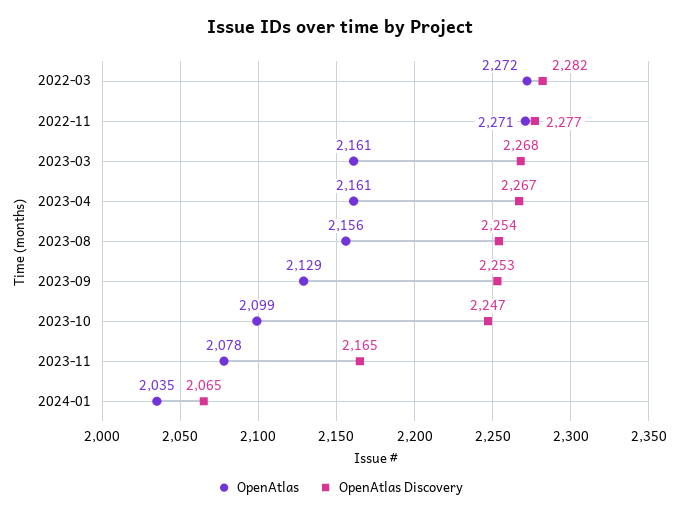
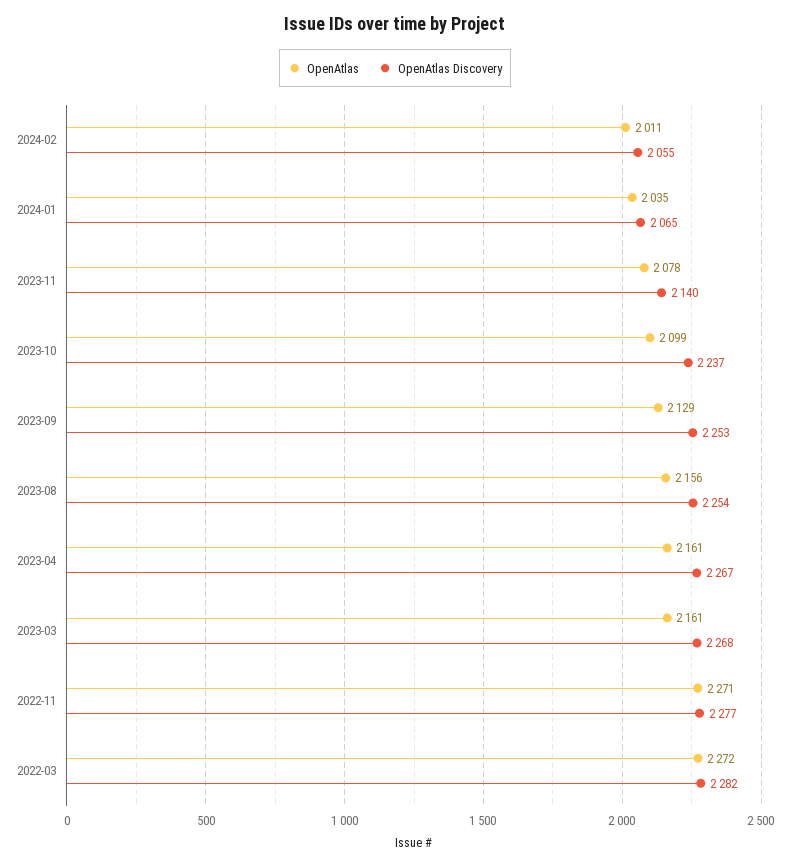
OpenAtlas Discovery, 2023-10: 2247 -> 2237
OpenAtlas Discovery, 2023-11: 2165 -> 2140
OpenAtlas, 2024-02: none -> 2011
OpenAtlas Discovery, 2024-02: none -> 2055

